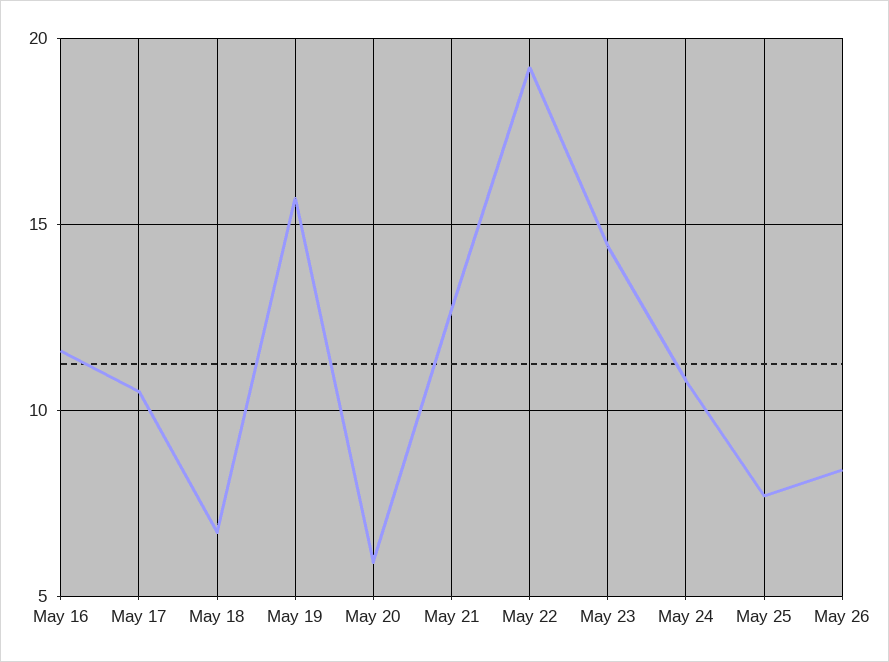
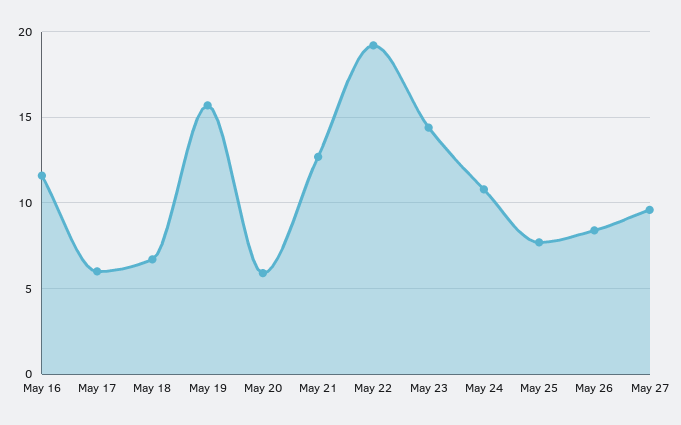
May 17: 10.5 -> 6
May 27: none -> 9.5

